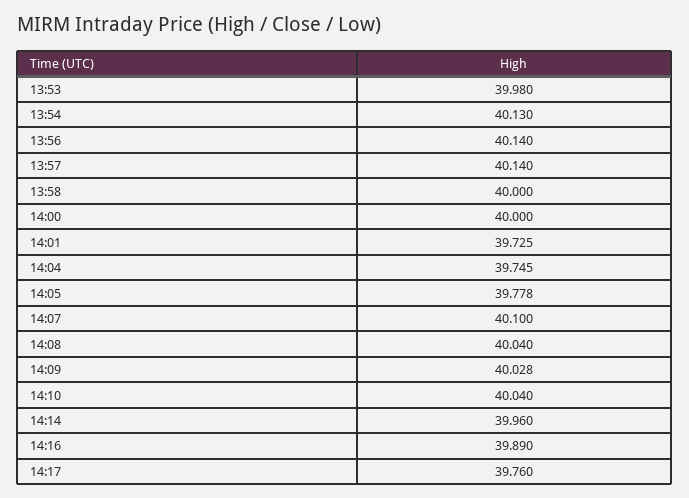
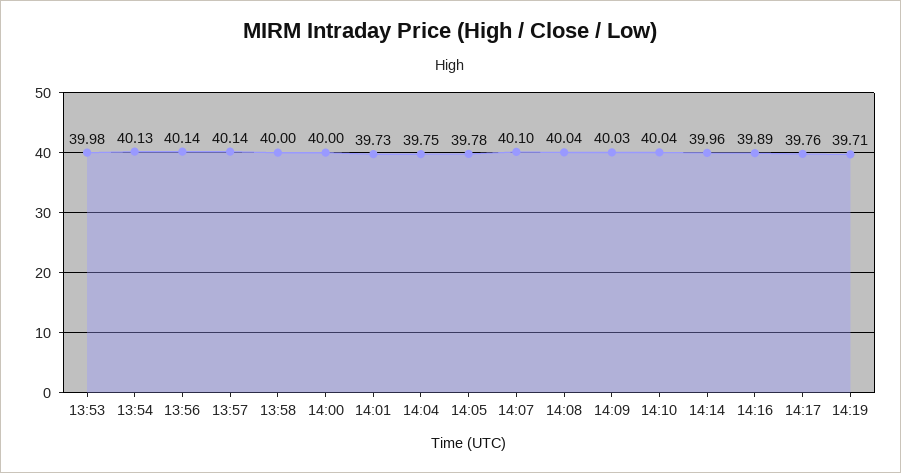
14:19: none -> 39.71

